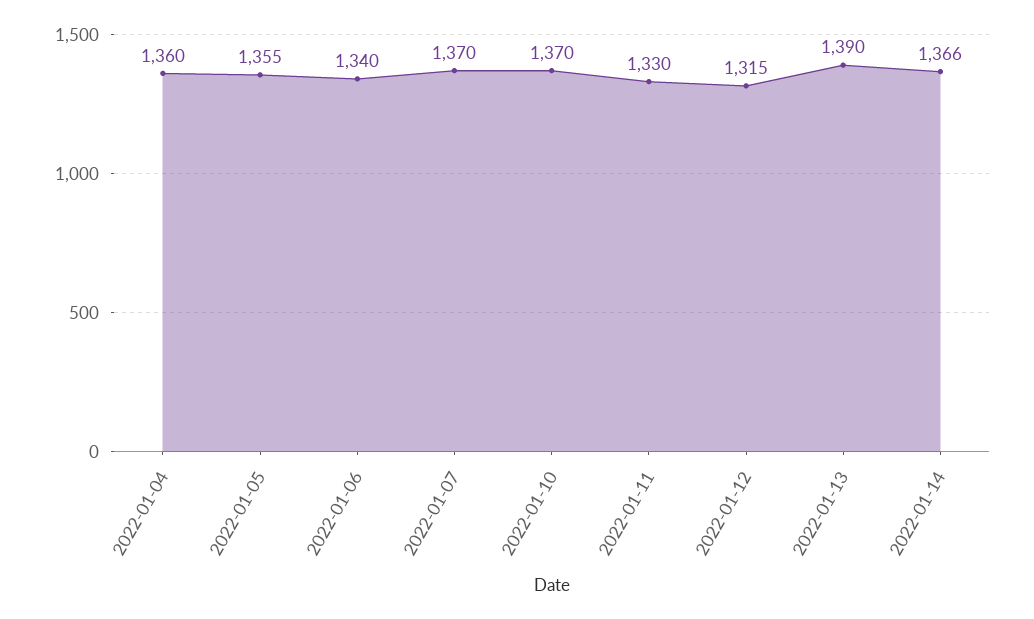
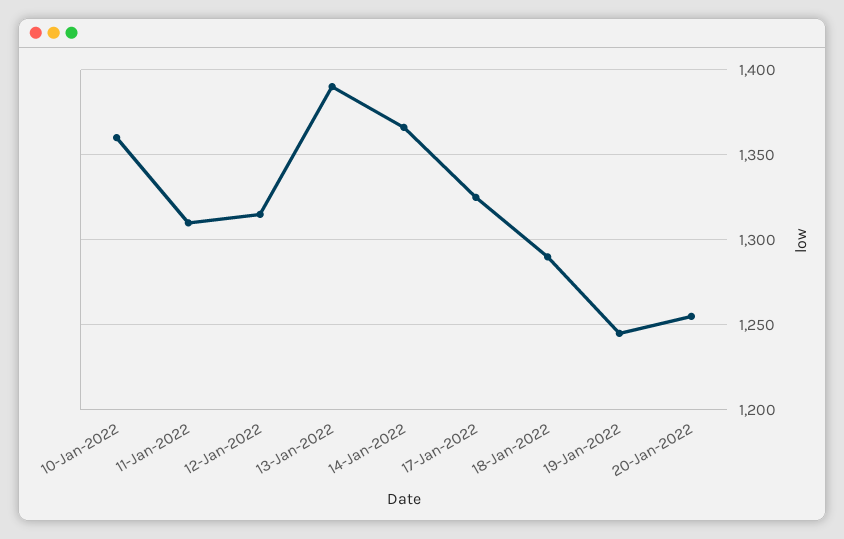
2022-01-04: 1360 -> none
2022-01-05: 1355 -> none
2022-01-06: 1340 -> none
2022-01-07: 1370 -> none
2022-01-10: 1370 -> 1360
2022-01-11: 1330 -> 1310
17-Jan-2022: none -> 1325
18-Jan-2022: none -> 1290
19-Jan-2022: none -> 1245
20-Jan-2022: none -> 1255

